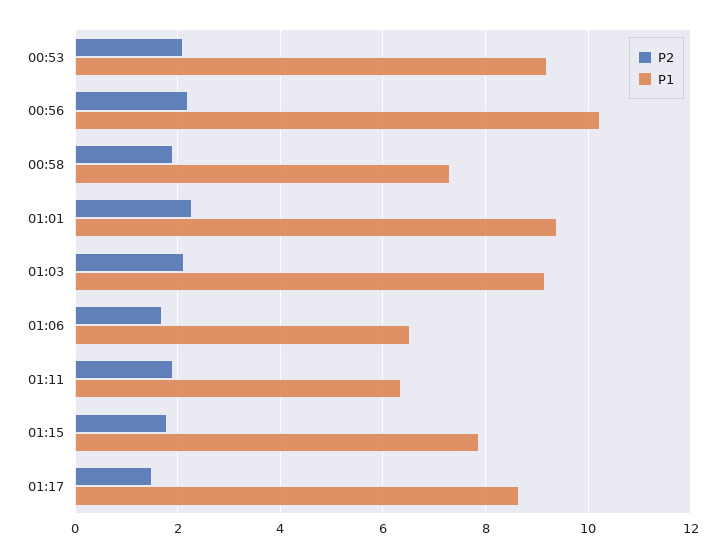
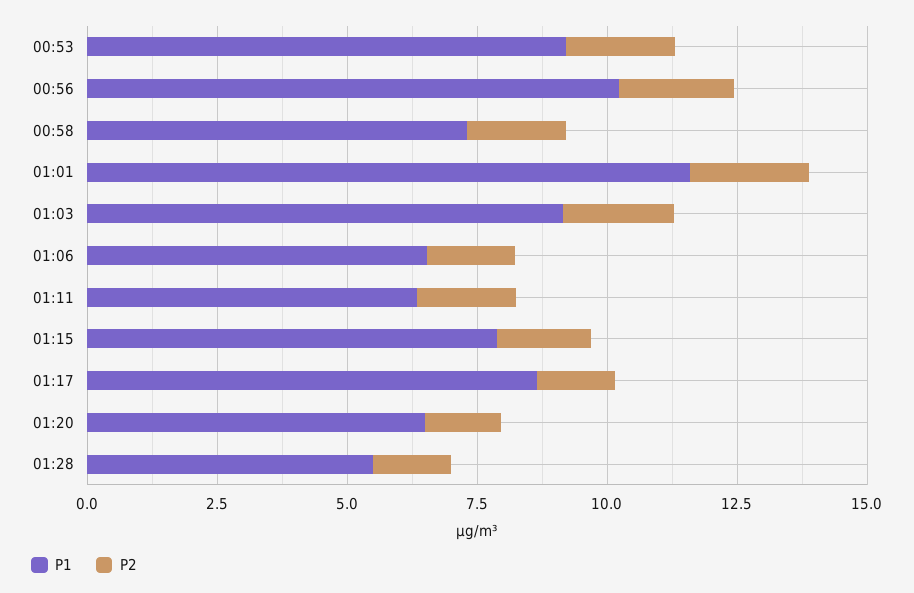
P1, 01:01: 9.4 -> 11.5
P1, 01:20: none -> 6.5
P2, 01:20: none -> 1.5
P1, 01:28: none -> 5.5
P2, 01:28: none -> 1.5

